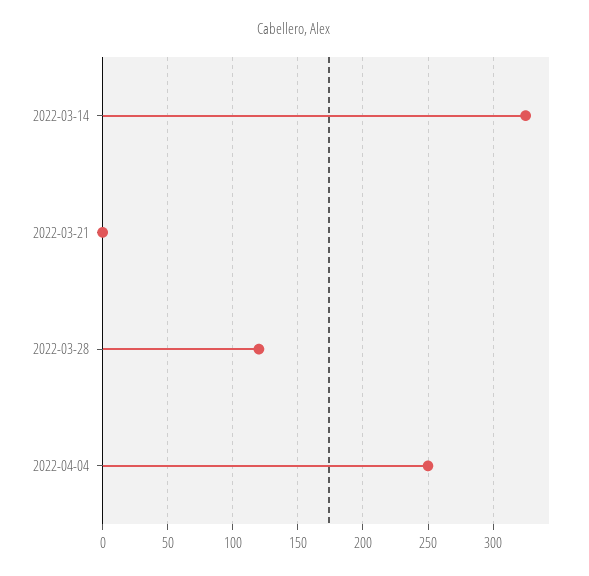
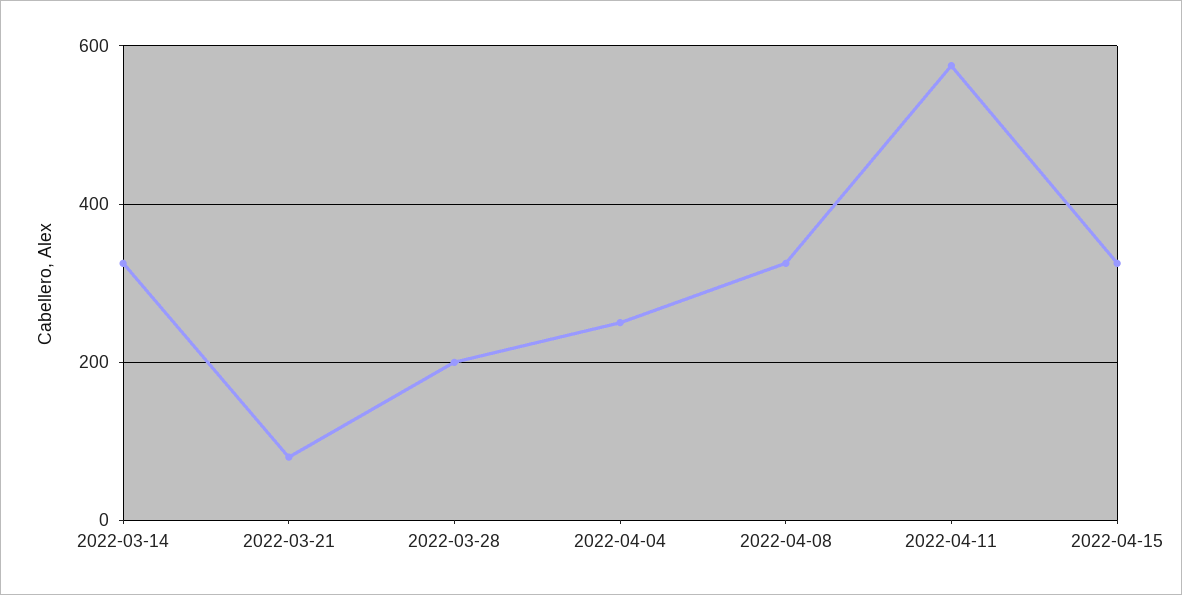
2022-03-21: 0 -> 80
2022-03-28: 120 -> 200
2022-04-08: none -> 320
2022-04-11: none -> 580
2022-04-15: none -> 320

